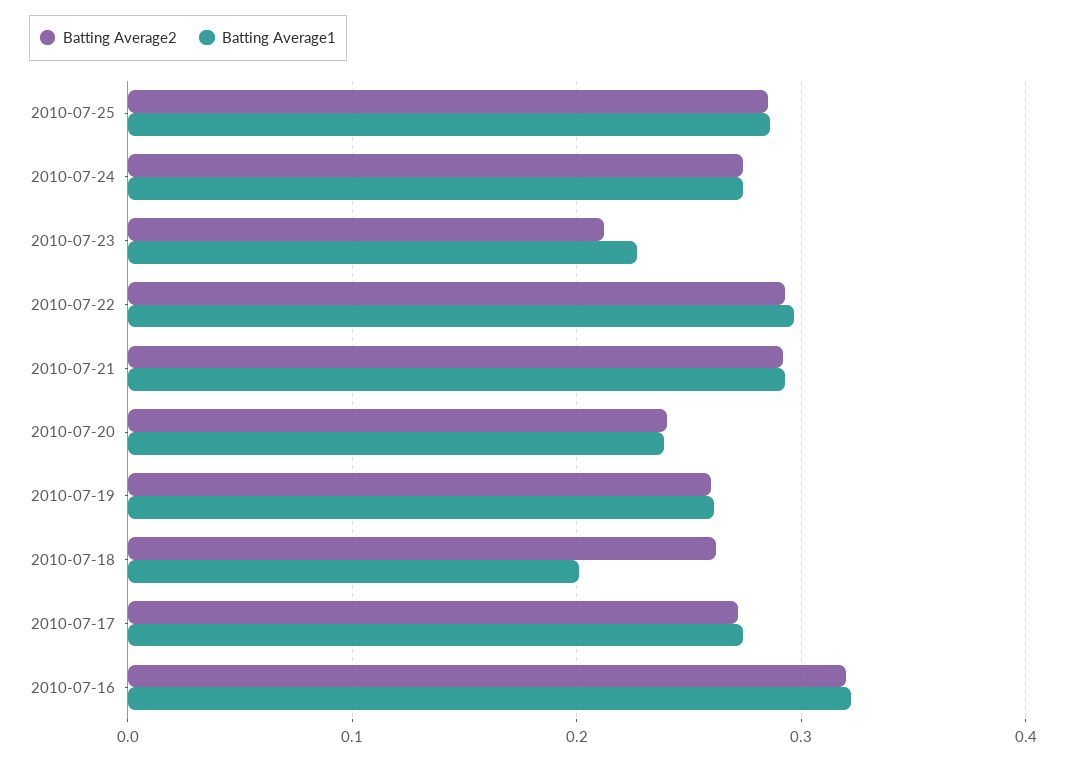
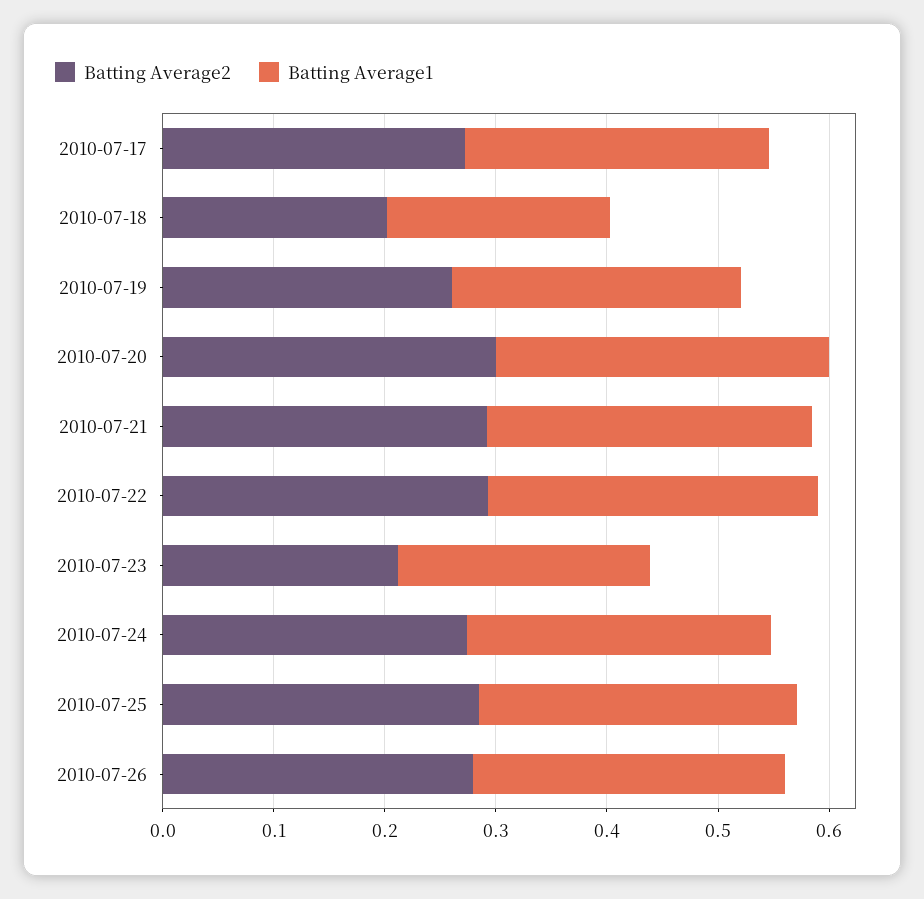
Batting Average2, 2010-07-20: 0.24 -> 0.3
Batting Average1, 2010-07-20: 0.24 -> 0.3
Batting Average2, 2010-07-18: 0.26 -> 0.2
Batting Average2, 2010-07-16: 0.32 -> none
Batting Average1, 2010-07-16: 0.32 -> none
Batting Average2, 2010-07-26: none -> 0.28
Batting Average1, 2010-07-26: none -> 0.28

